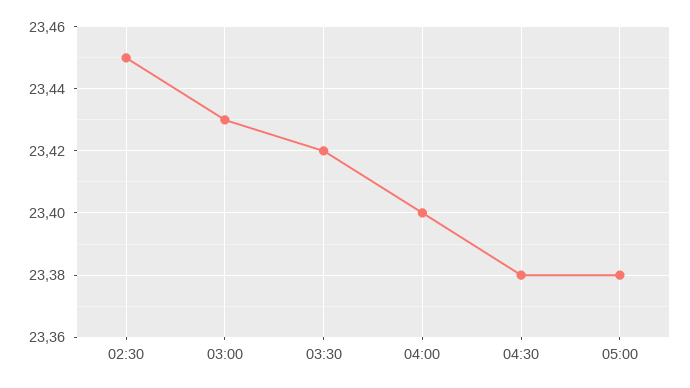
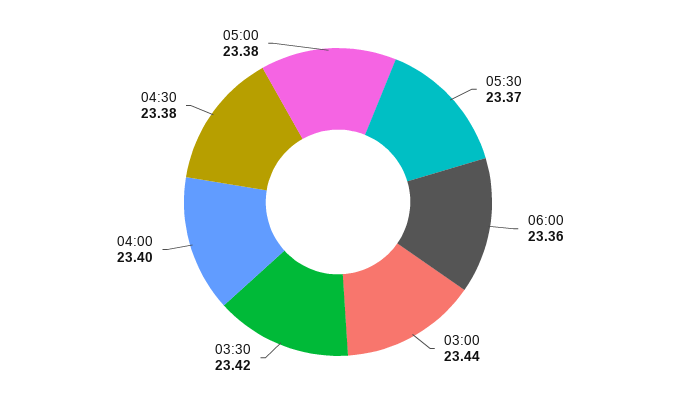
02:30: 23.45 -> none
03:00: 23.43 -> 23.44
05:30: none -> 23.37
06:00: none -> 23.36

